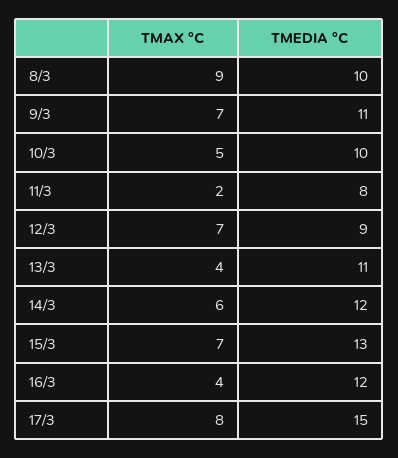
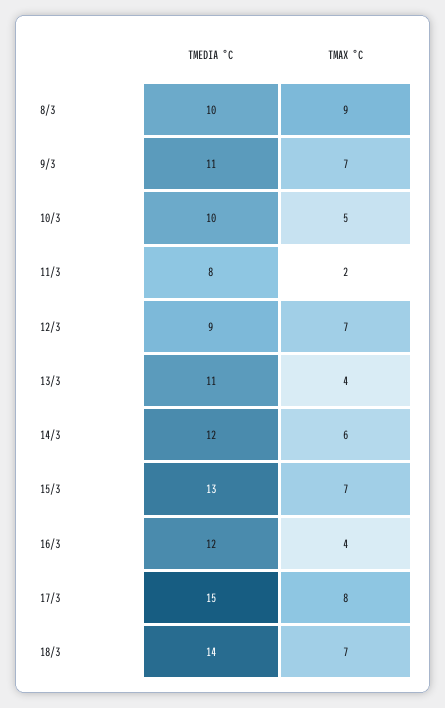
TMEDIA °C, 18/3: none -> 14
TMAX °C, 18/3: none -> 7

